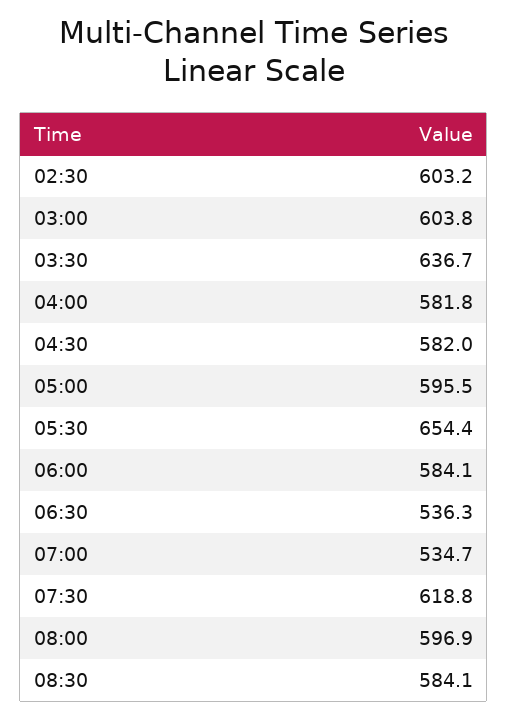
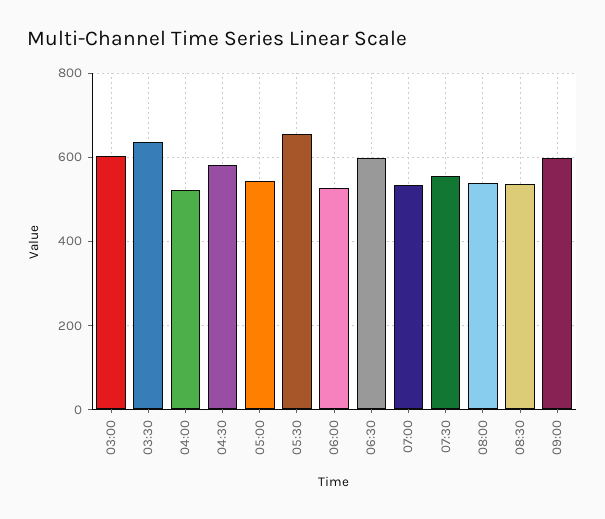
02:30: 603.2 -> none
04:00: 581.8 -> 520
05:00: 595.5 -> 540
06:00: 584.1 -> 520
06:30: 536.3 -> 600
07:30: 618.8 -> 560
08:00: 596.9 -> 540
08:30: 584.1 -> 540
09:00: none -> 600

